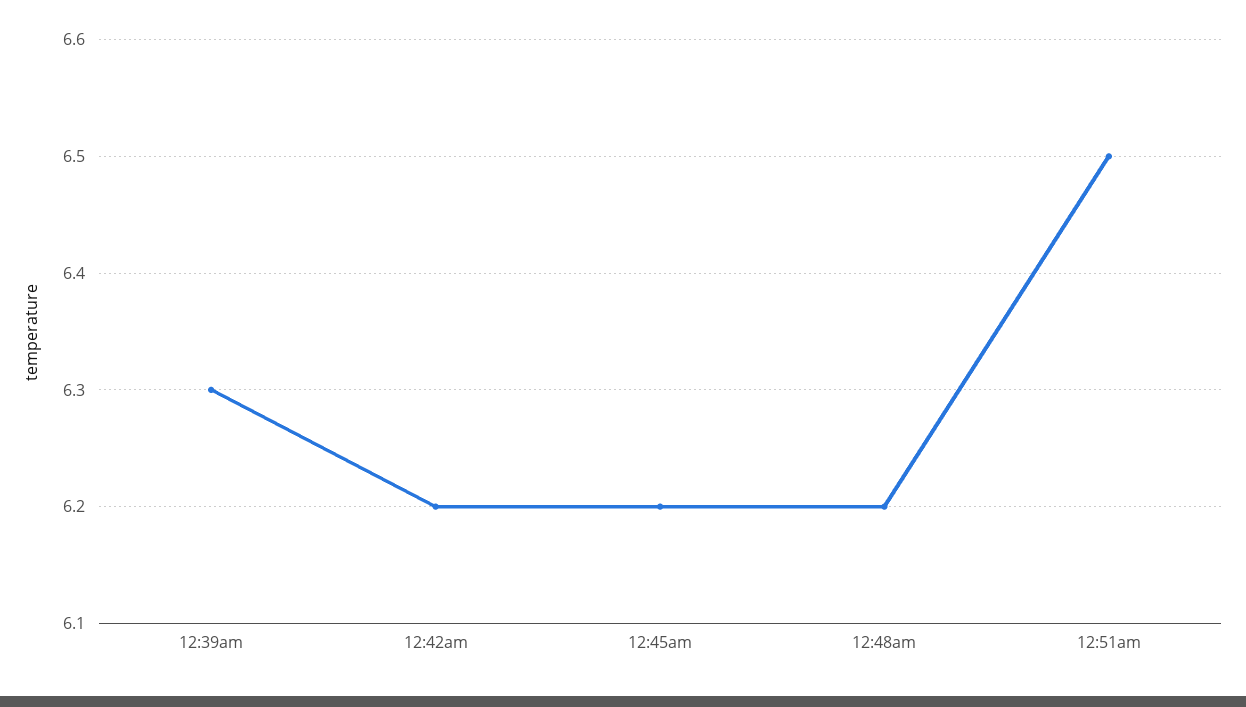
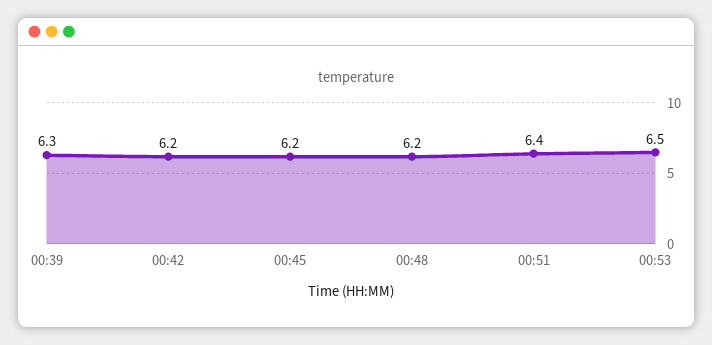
12:51am: 6.5 -> 6.4
00:53: none -> 6.5

